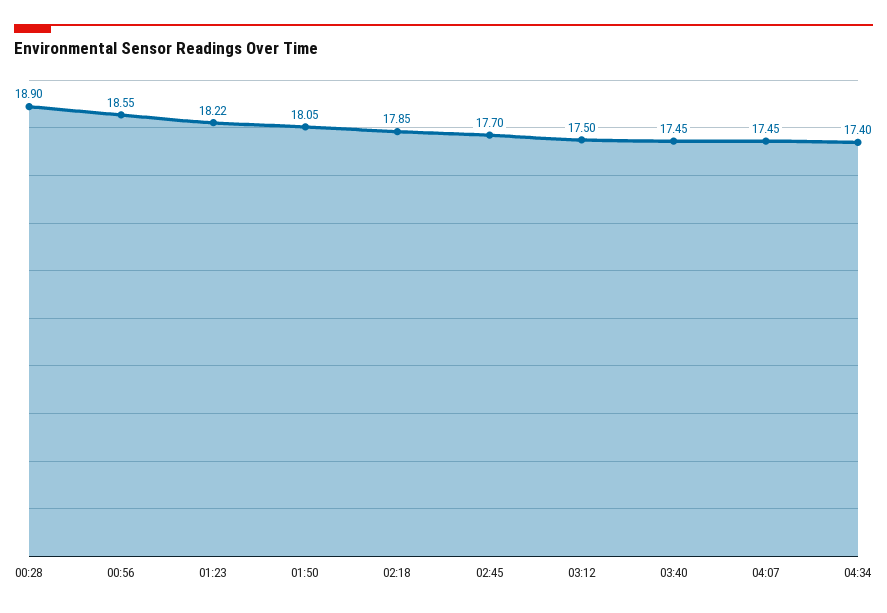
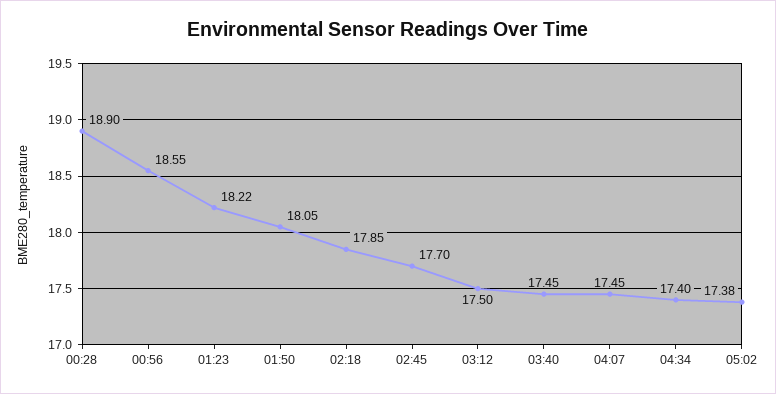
05:02: none -> 17.38

